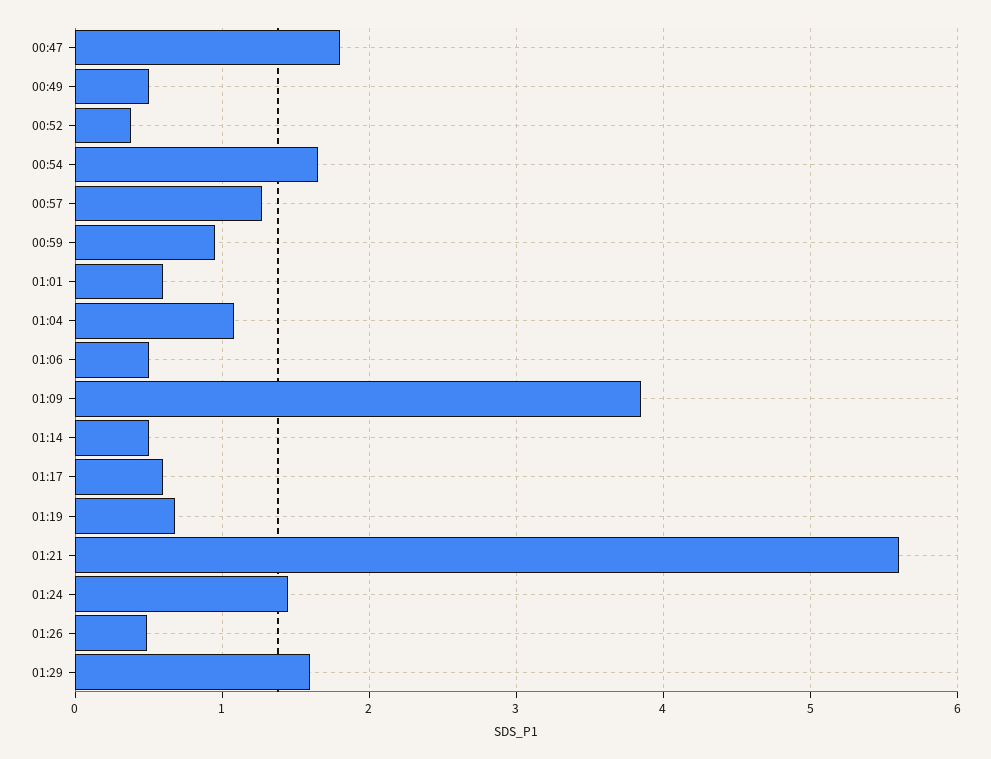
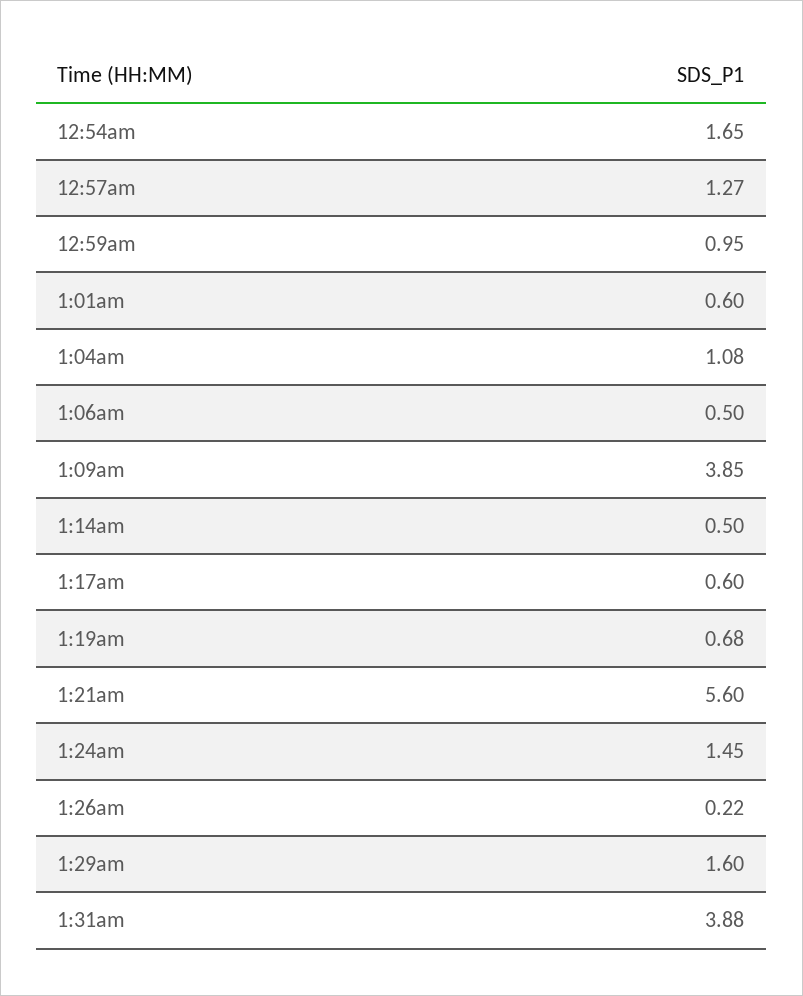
00:47: 1.8 -> none
00:49: 0.5 -> none
00:52: 0.4 -> none
01:26: 0.5 -> 0.22
1:31am: none -> 3.88

